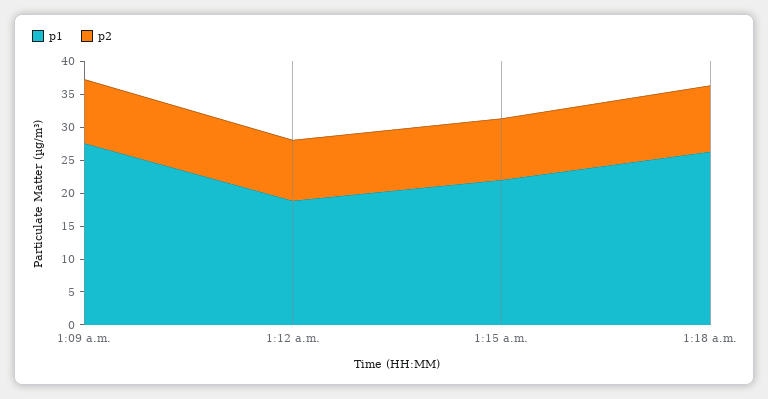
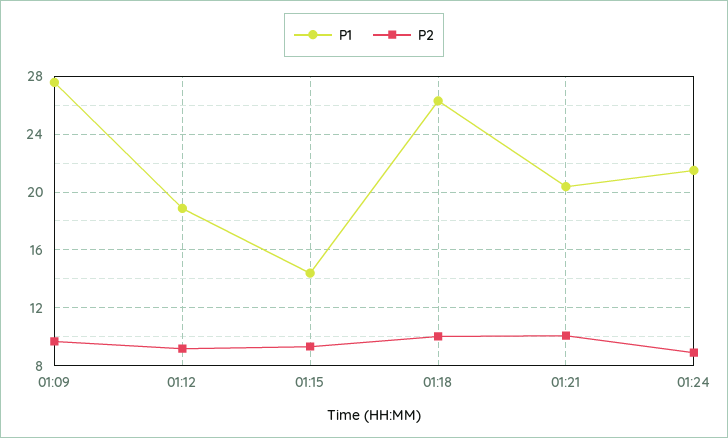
p1, 1:15 a.m.: 22.5 -> 14.5
p1, 01:21: none -> 20.5
p2, 01:21: none -> 10
p1, 01:24: none -> 21.5
p2, 01:24: none -> 9

